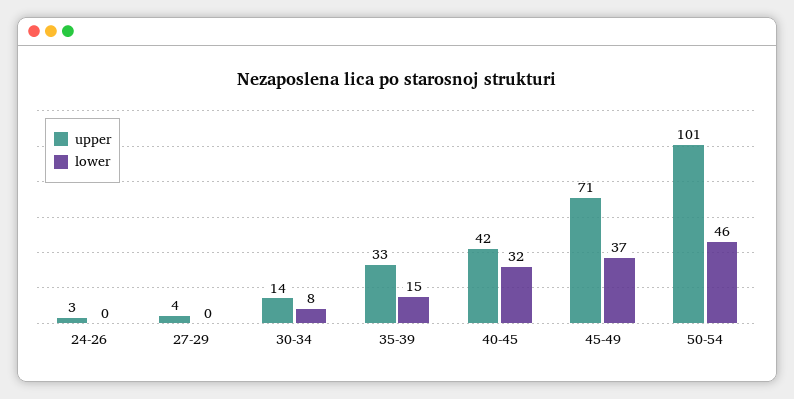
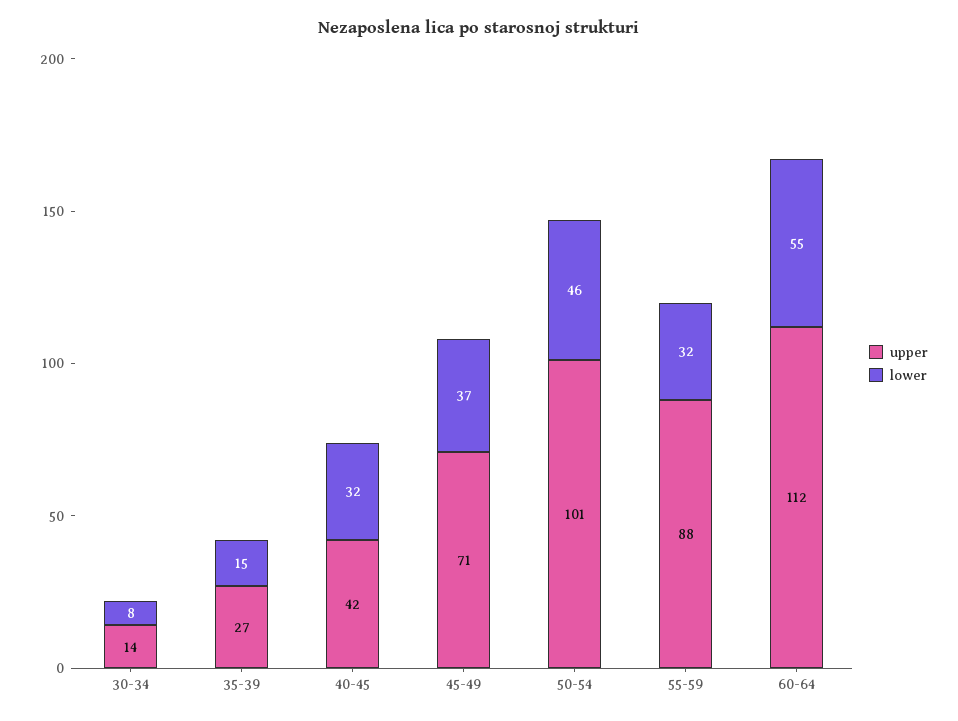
upper, 24-26: 3 -> none
lower, 24-26: 0 -> none
upper, 27-29: 4 -> none
lower, 27-29: 0 -> none
upper, 35-39: 33 -> 27
upper, 55-59: none -> 88
lower, 55-59: none -> 32
upper, 60-64: none -> 112
lower, 60-64: none -> 55

